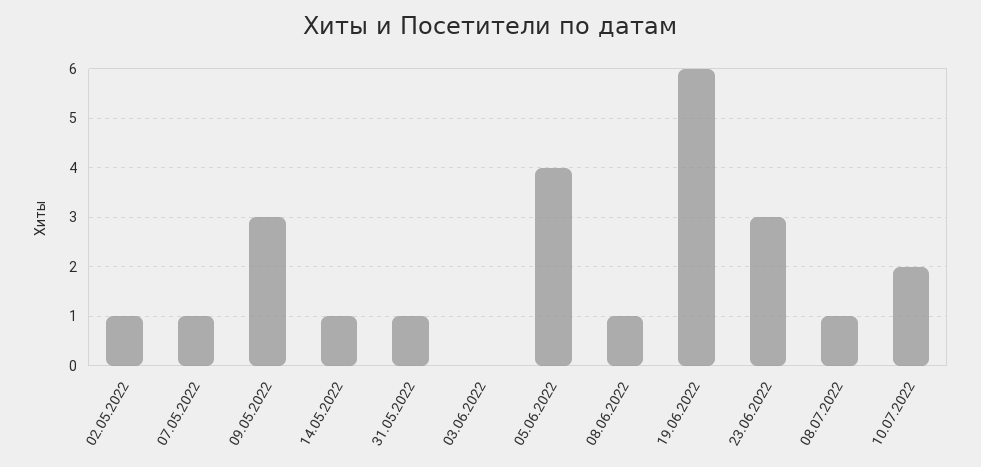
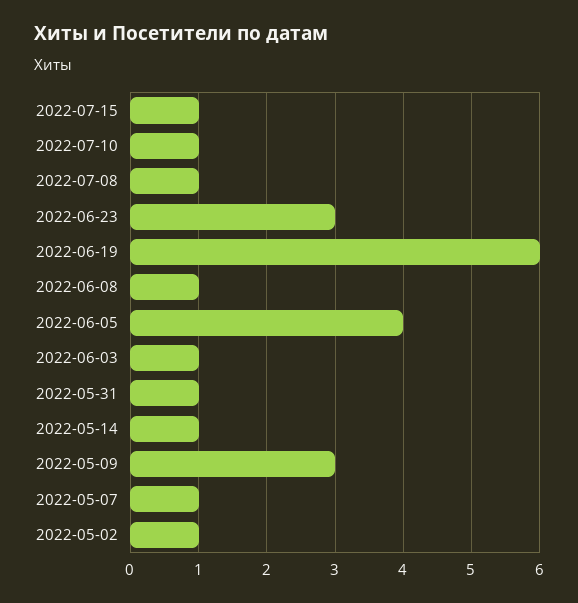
03.06.2022: 0 -> 1
10.07.2022: 2 -> 1
2022-07-15: none -> 1

